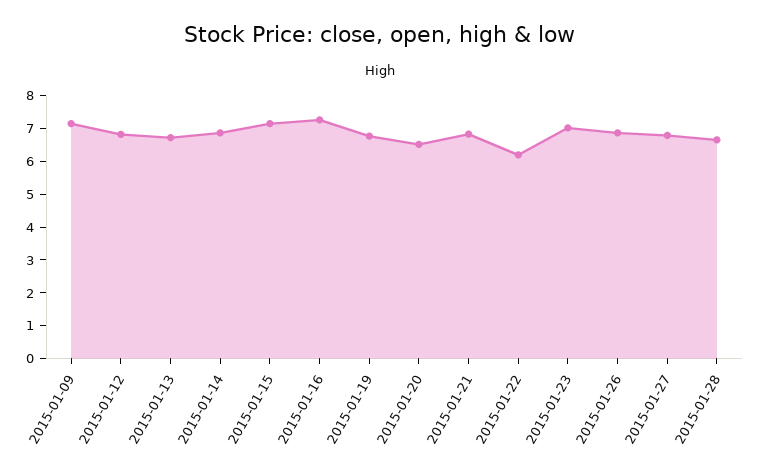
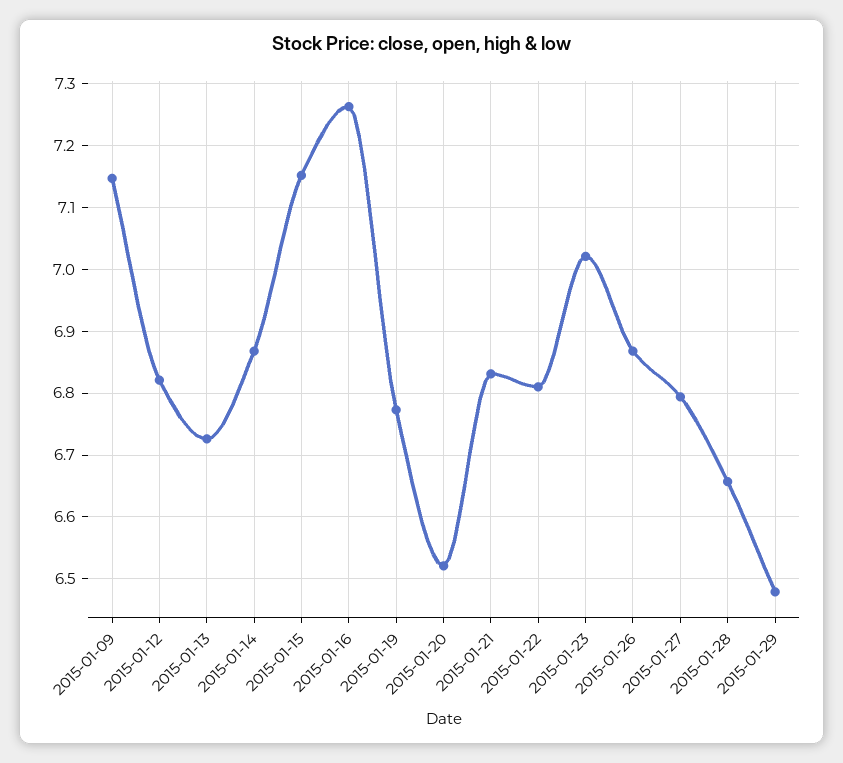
2015-01-22: 6.25 -> 6.81
2015-01-29: none -> 6.48

